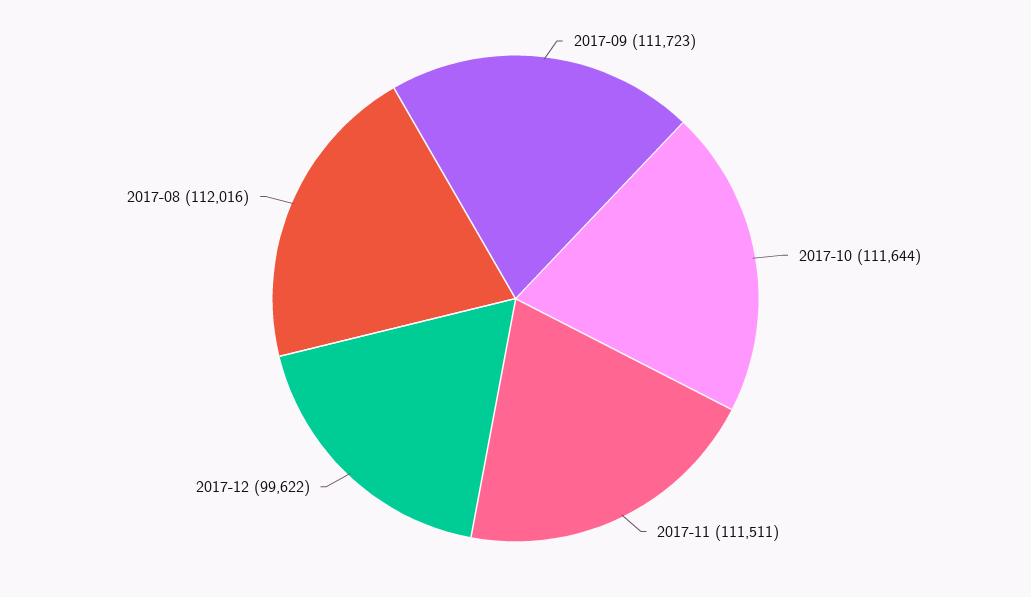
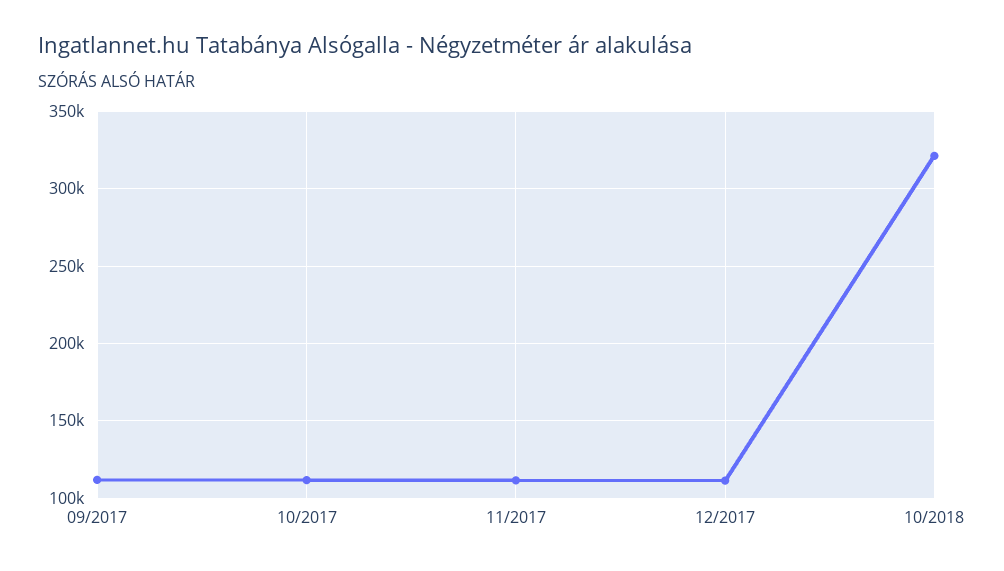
2017-12: 99622 -> 110000
2017-08: 112016 -> none
10/2018: none -> 320000

